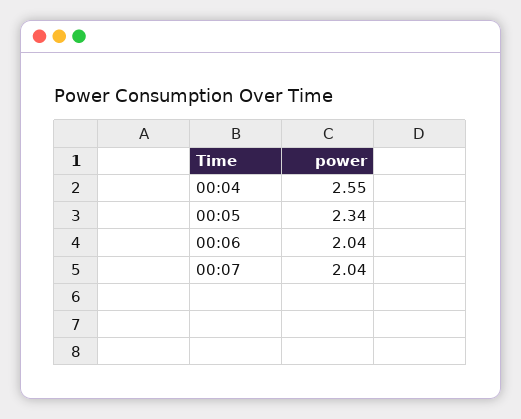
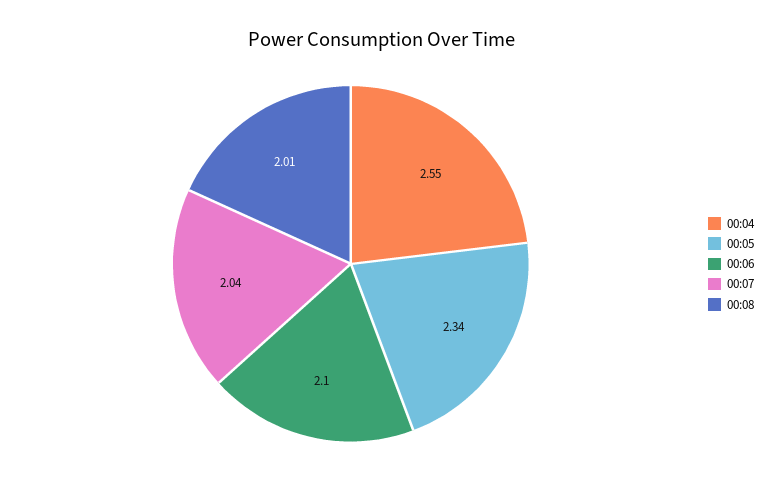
00:06: 2.04 -> 2.1
00:08: none -> 2.01

